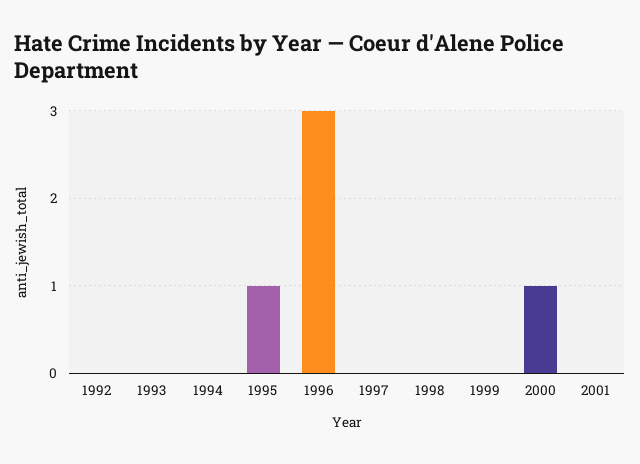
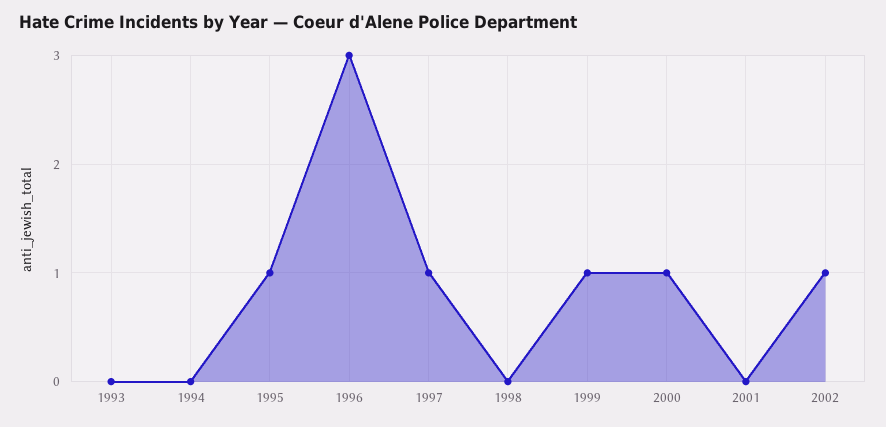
1992: 0 -> none
1997: 0 -> 1
1999: 0 -> 1
2002: none -> 1

